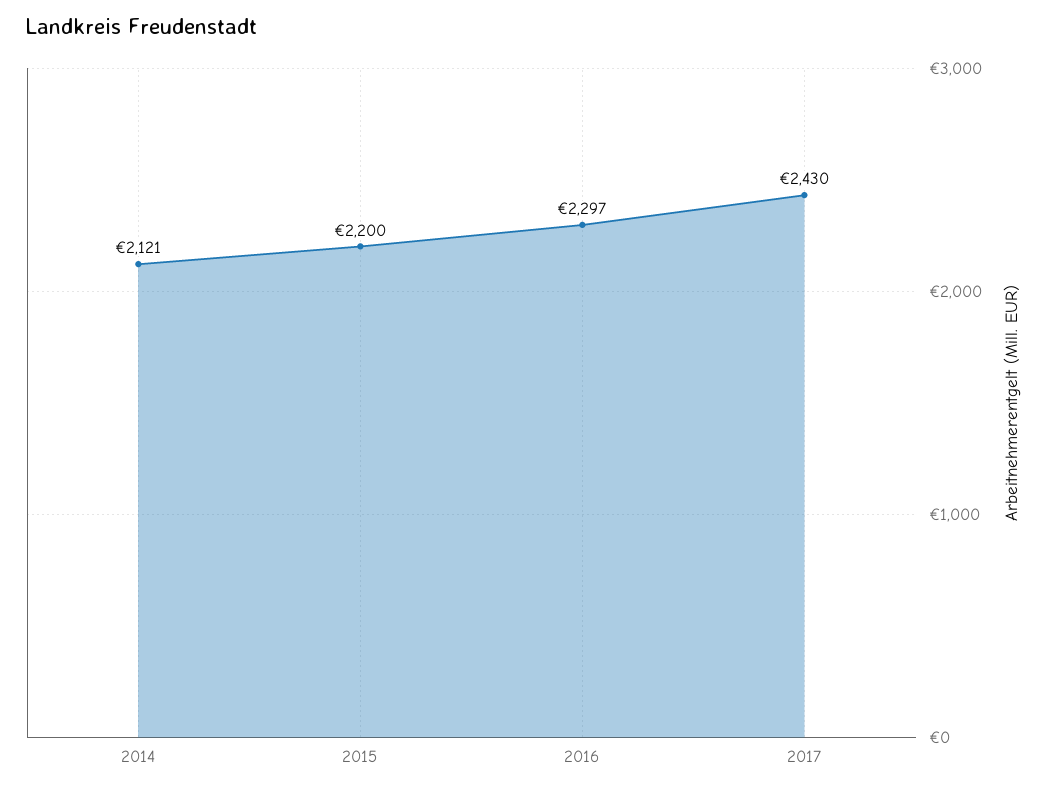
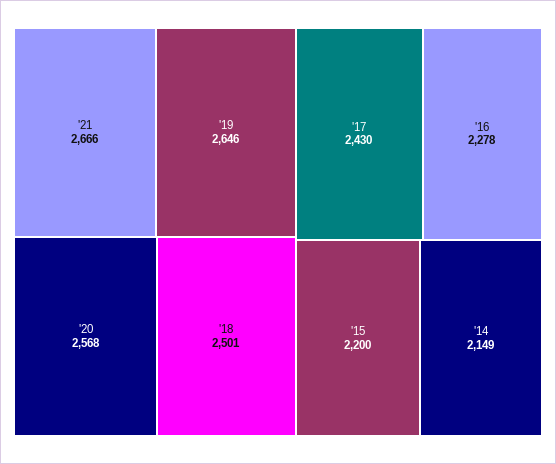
2014: 2121 -> 2149
2016: 2297 -> 2278
'21: none -> 2666
'19: none -> 2646
'20: none -> 2568
'18: none -> 2501

